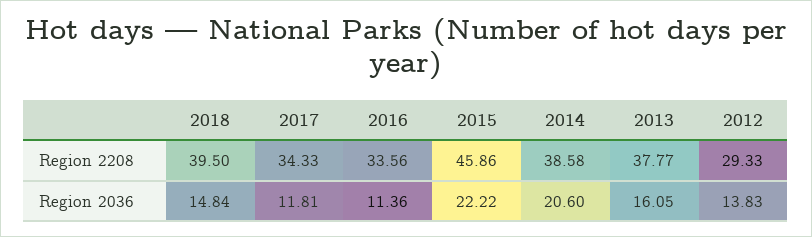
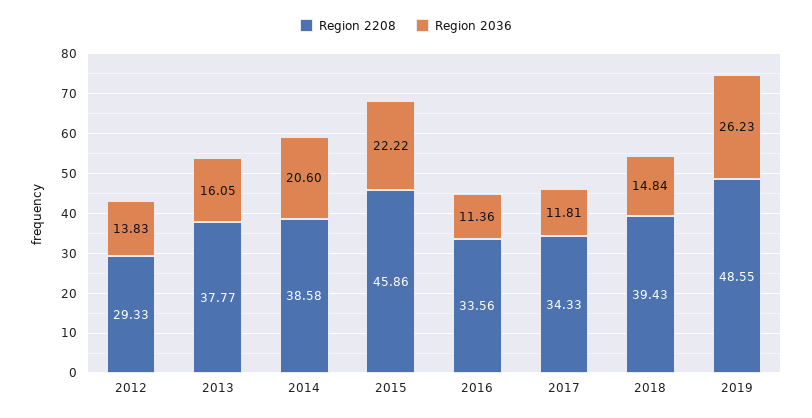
Region 2208, 2018: 39.5 -> 39.43
Region 2208, 2019: none -> 48.55
Region 2036, 2019: none -> 26.23

